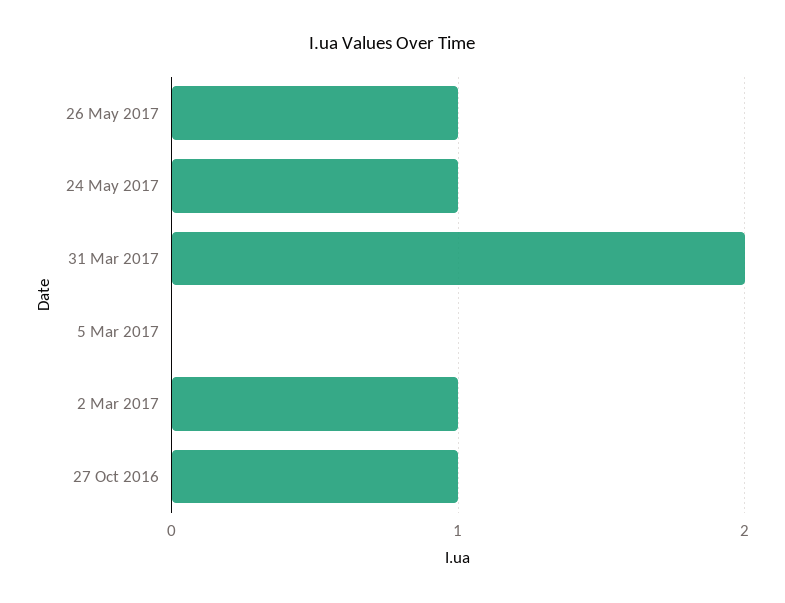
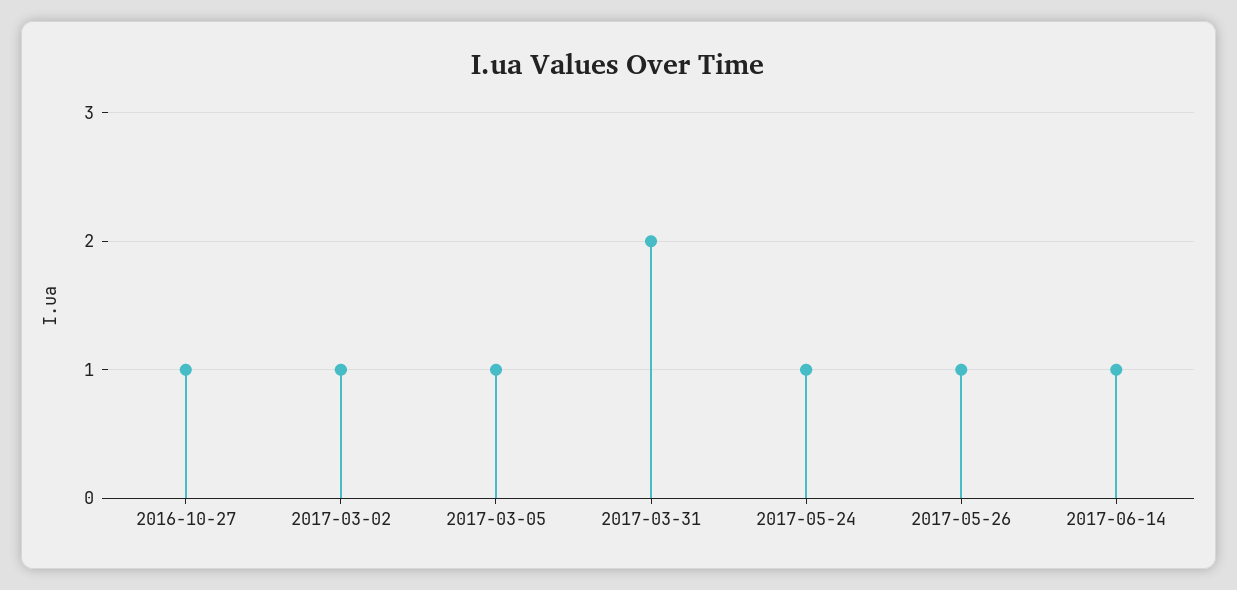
5 Mar 2017: 0 -> 1
2017-06-14: none -> 1

